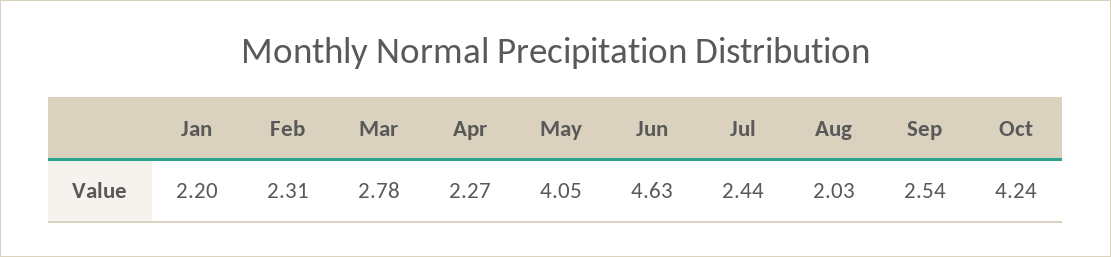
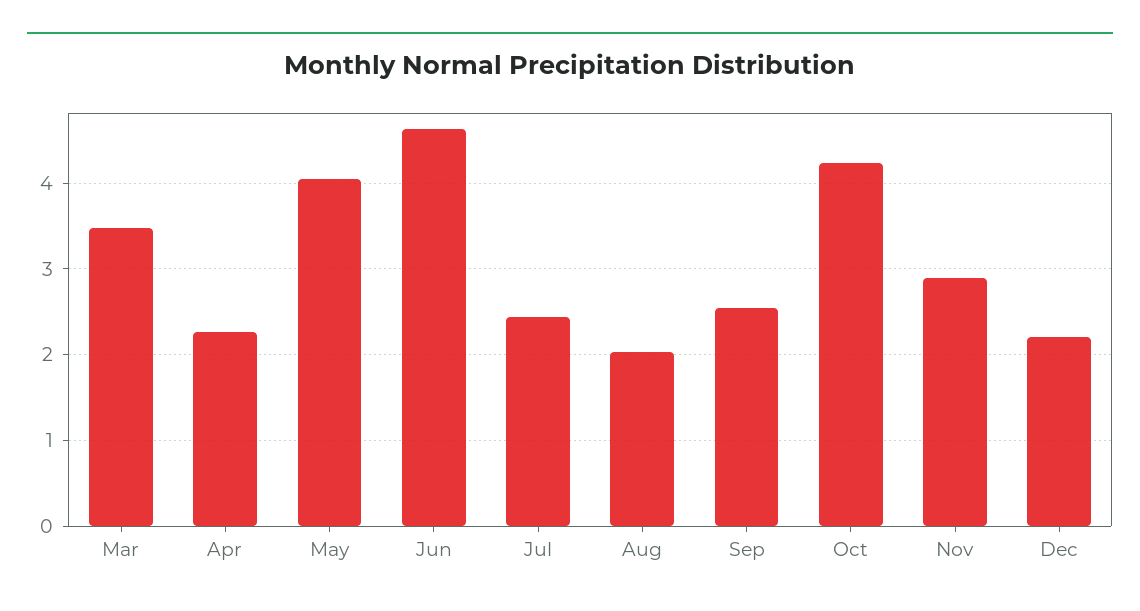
Jan: 2.2 -> none
Feb: 2.31 -> none
Mar: 2.78 -> 3.5
Nov: none -> 2.9
Dec: none -> 2.2

